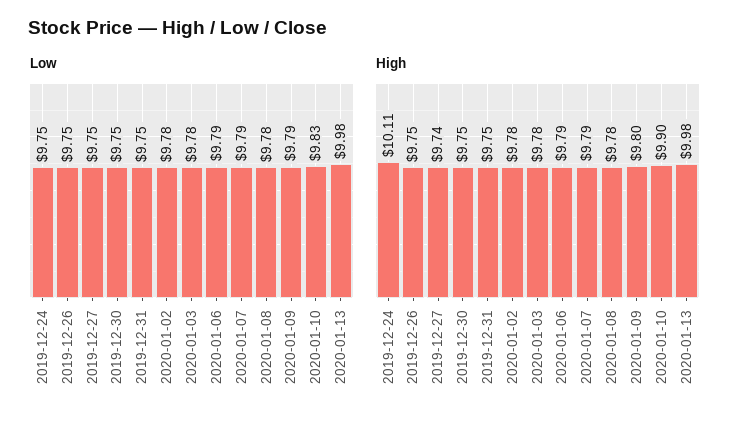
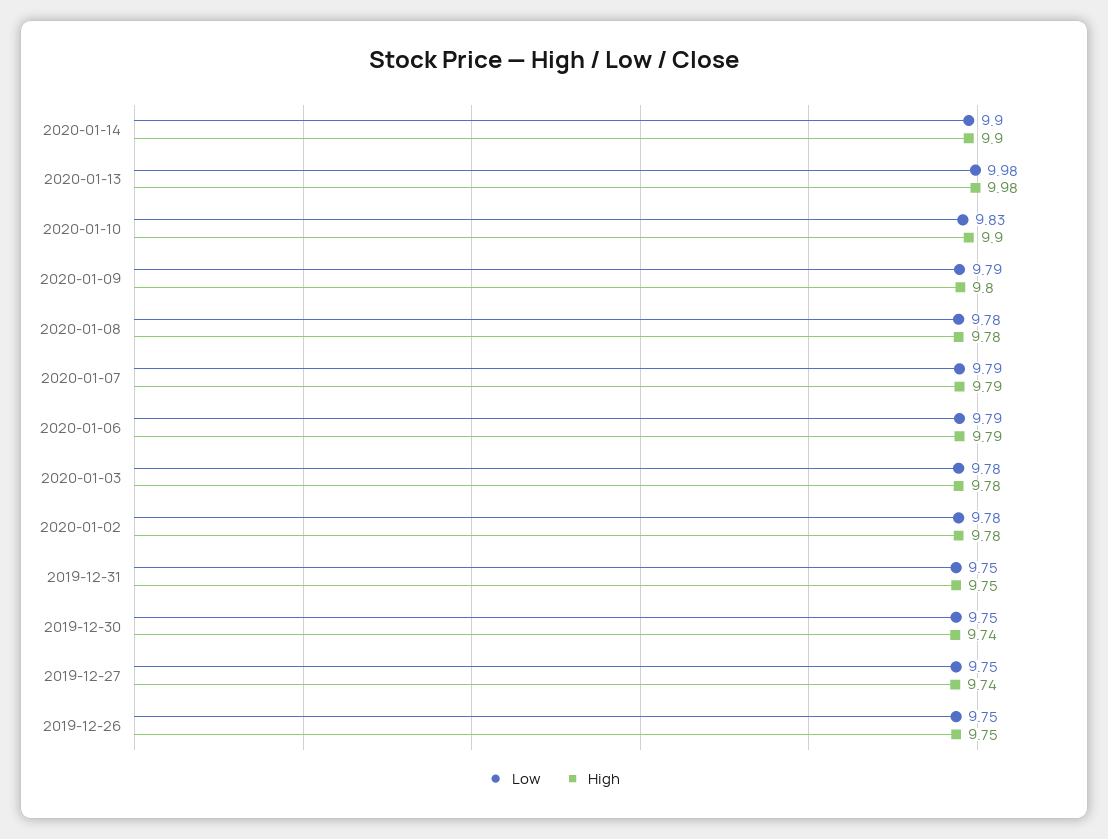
Low, 2019-12-24: 9.75 -> none
High, 2019-12-24: 10.11 -> none
High, 2019-12-30: 9.75 -> 9.74
Low, 2020-01-14: none -> 9.9
High, 2020-01-14: none -> 9.9

